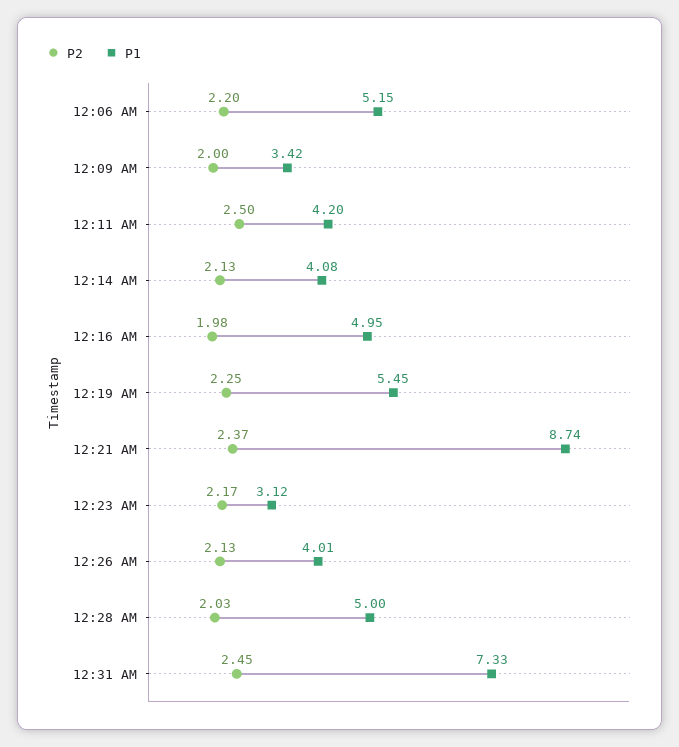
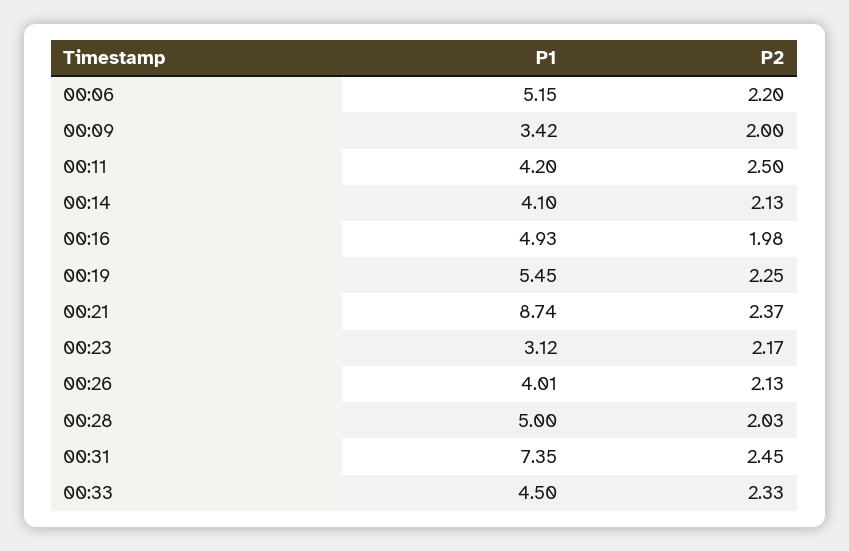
P1, 12:14 AM: 4.08 -> 4.1
P1, 12:16 AM: 4.95 -> 4.93
P1, 12:31 AM: 7.33 -> 7.35
P1, 00:33: none -> 4.5
P2, 00:33: none -> 2.33

